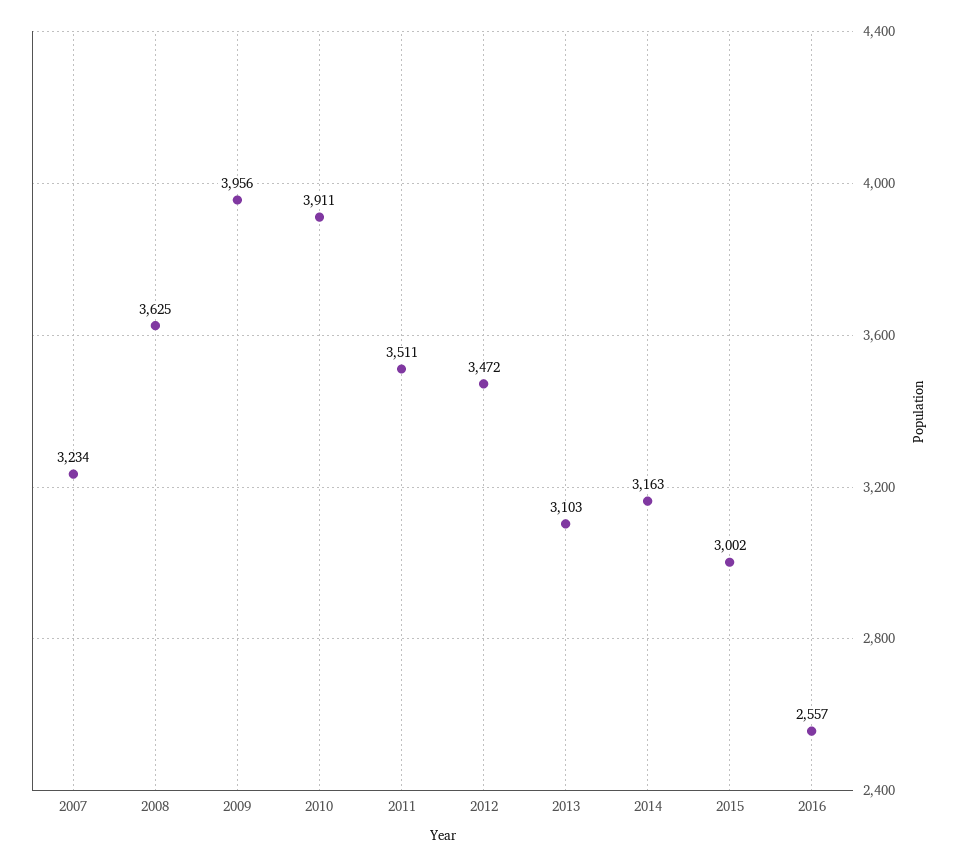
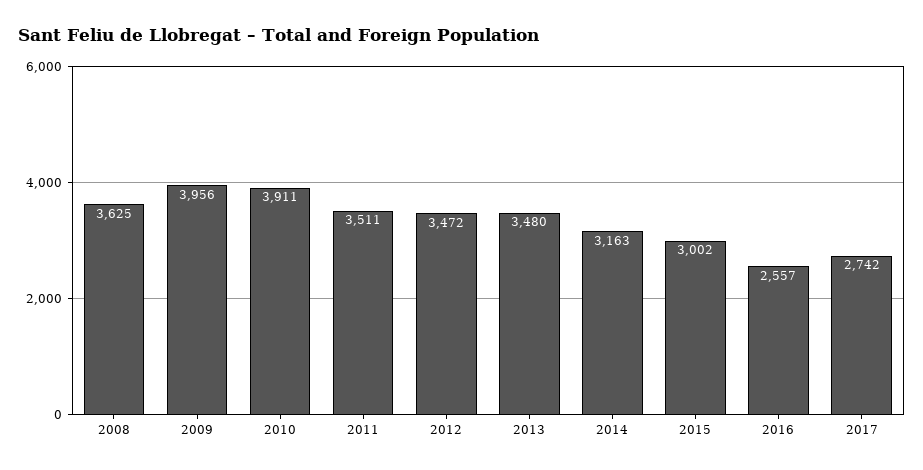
2007: 3234 -> none
2013: 3103 -> 3480
2017: none -> 2742

